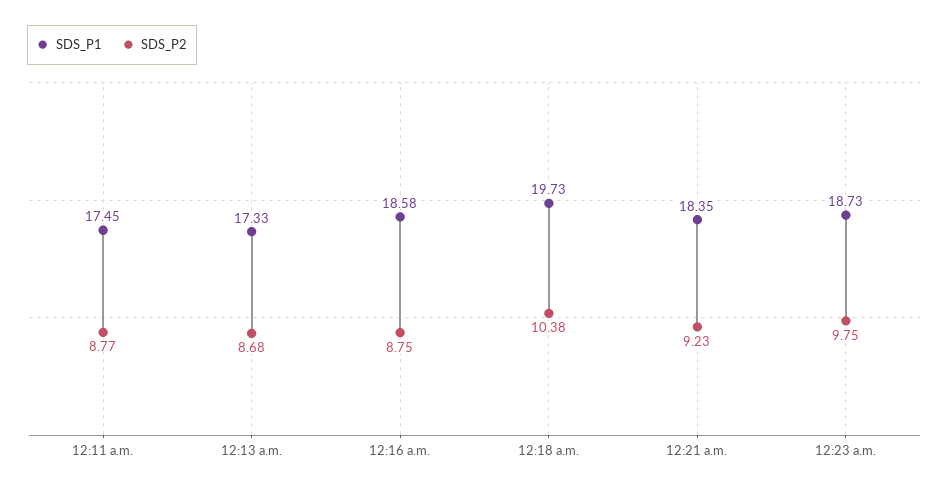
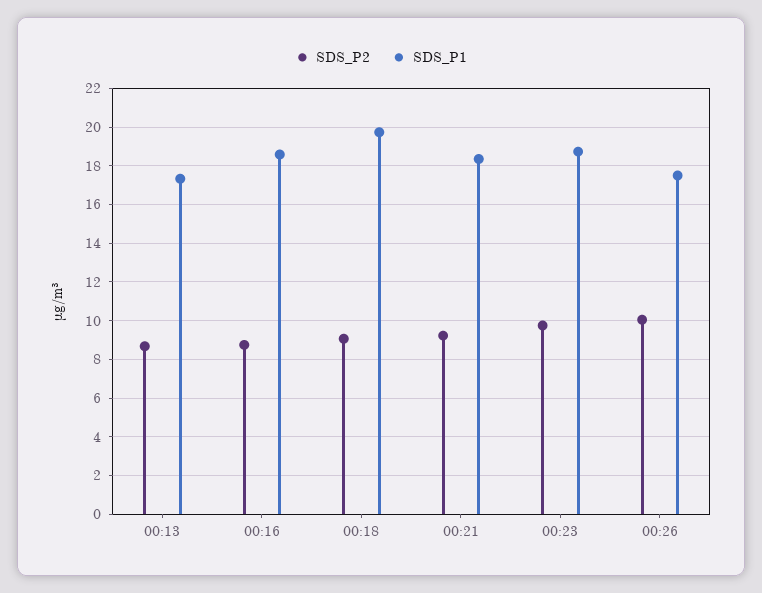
SDS_P1, 12:11 a.m.: 17.45 -> none
SDS_P2, 12:11 a.m.: 8.77 -> none
SDS_P2, 12:18 a.m.: 10.38 -> 9
SDS_P2, 00:26: none -> 10
SDS_P1, 00:26: none -> 17.5

